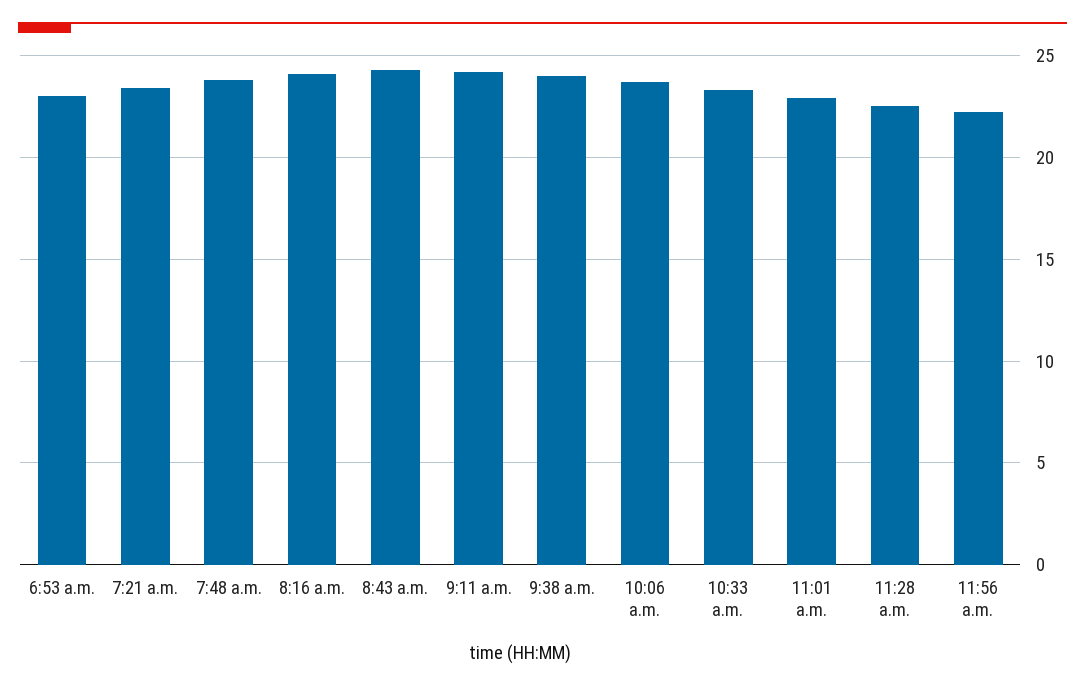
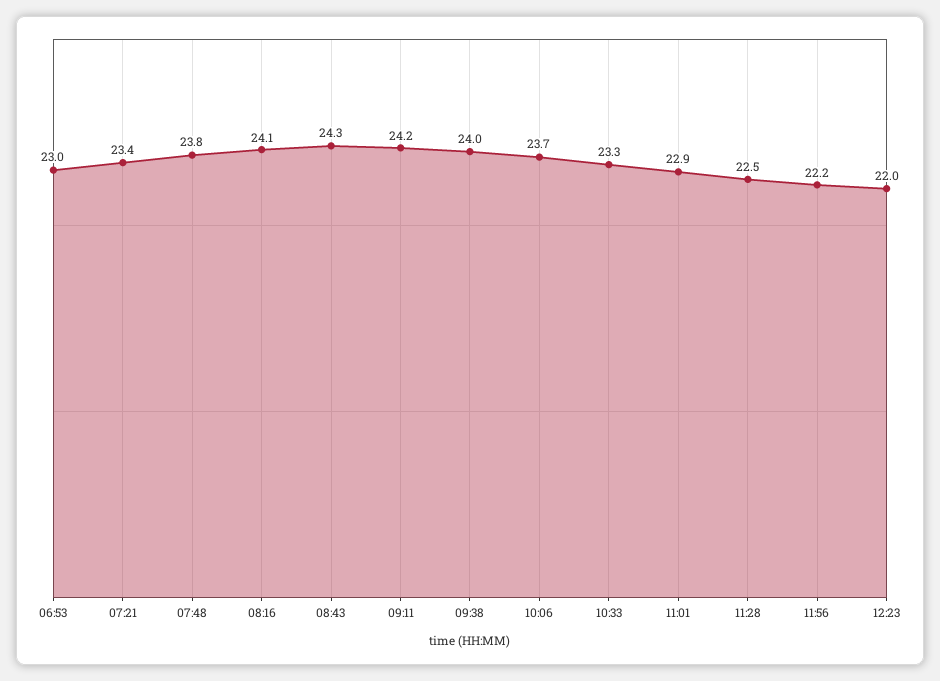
12:23: none -> 22

